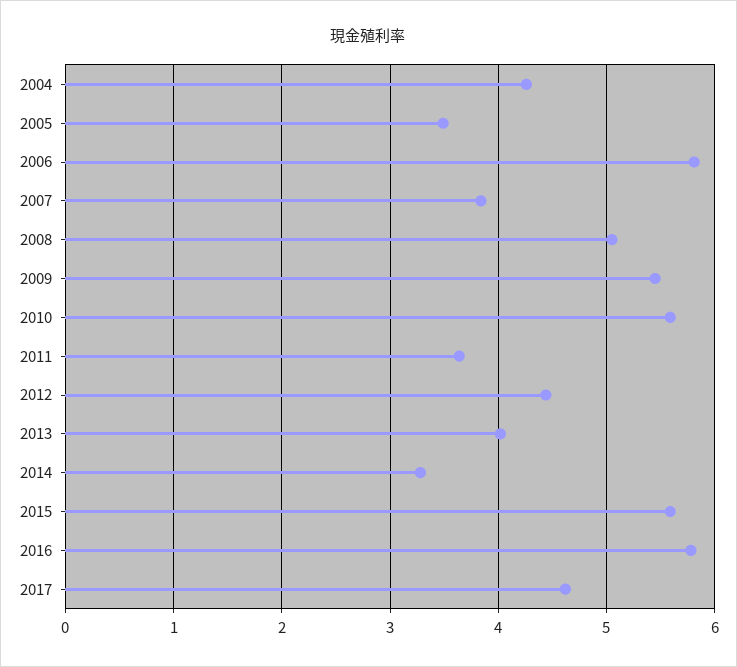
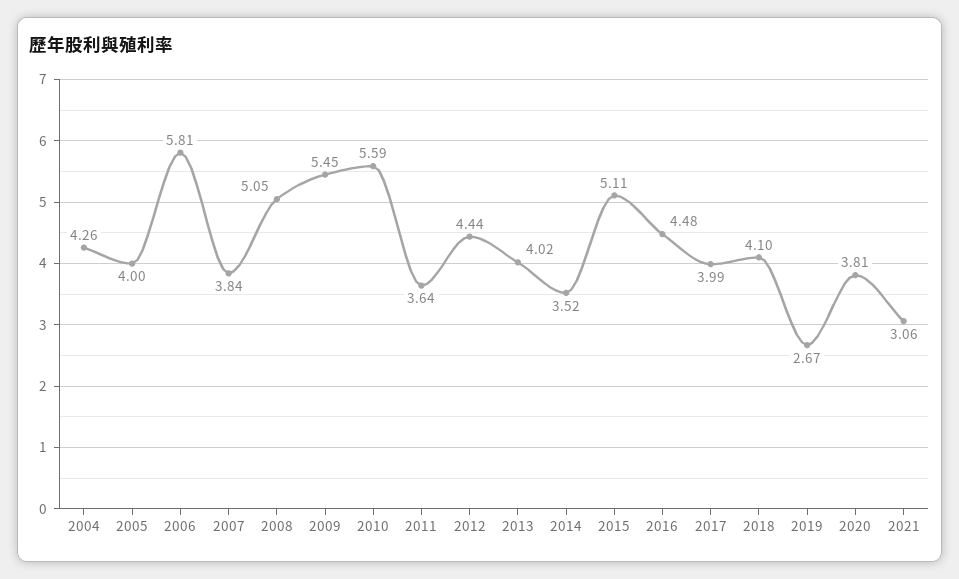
2005: 3.5 -> 4
2014: 3.3 -> 3.52
2015: 5.6 -> 5.11
2016: 5.8 -> 4.48
2017: 4.6 -> 3.99
2018: none -> 4.1
2019: none -> 2.67
2020: none -> 3.81
2021: none -> 3.06

